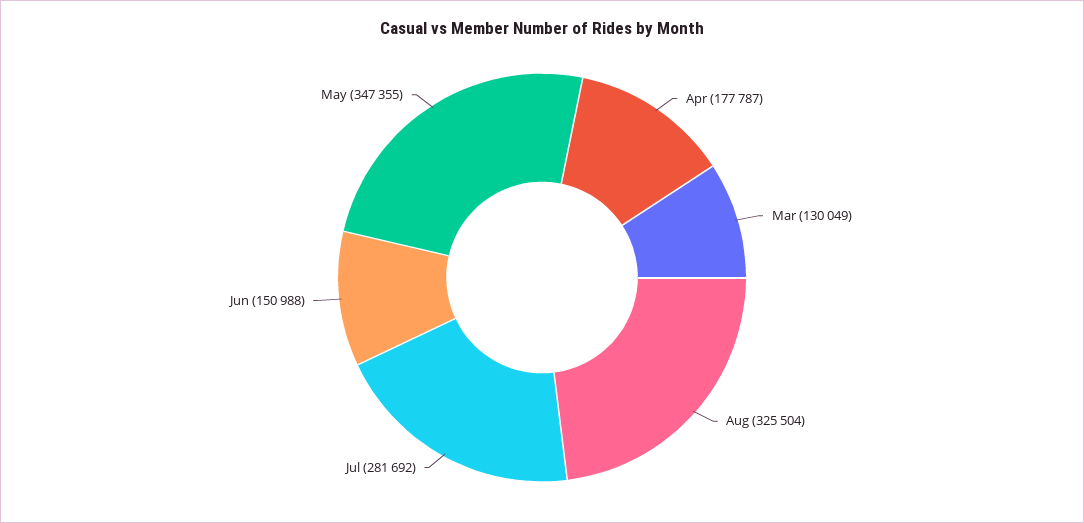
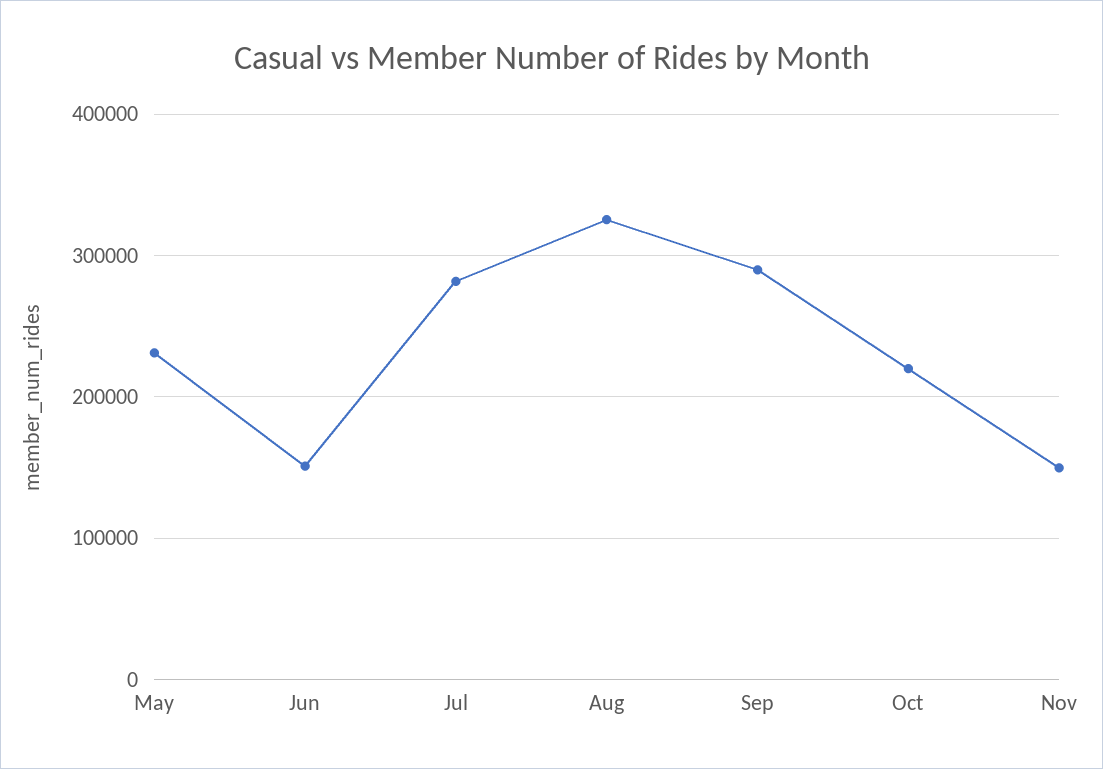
Apr: 177787 -> none
Mar: 130049 -> none
May: 347355 -> 230000
Sep: none -> 290000
Oct: none -> 220000
Nov: none -> 150000

